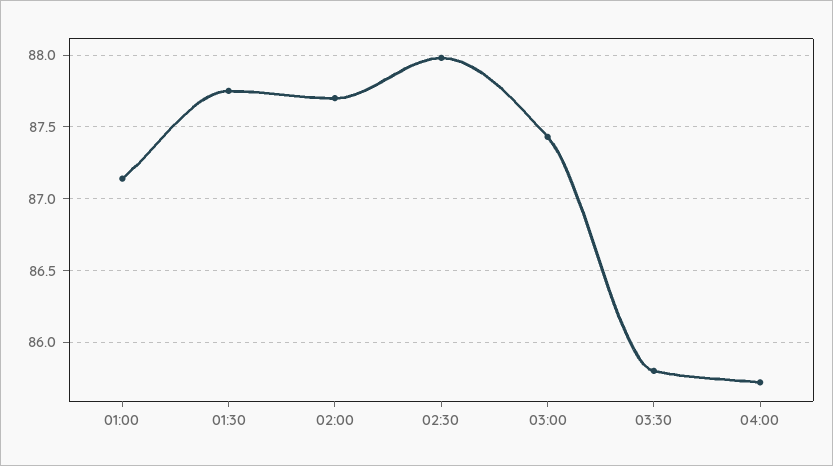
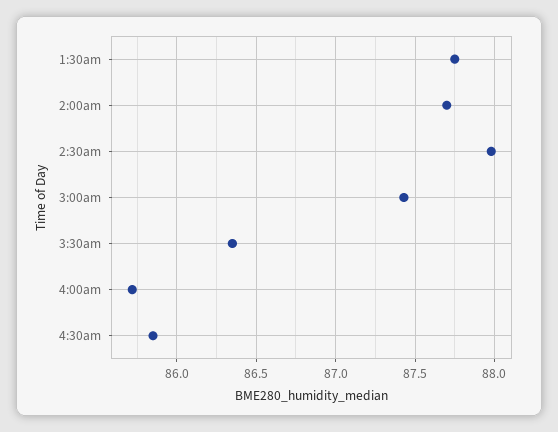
01:00: 87.15 -> none
03:30: 85.8 -> 86.35
4:30am: none -> 85.85

